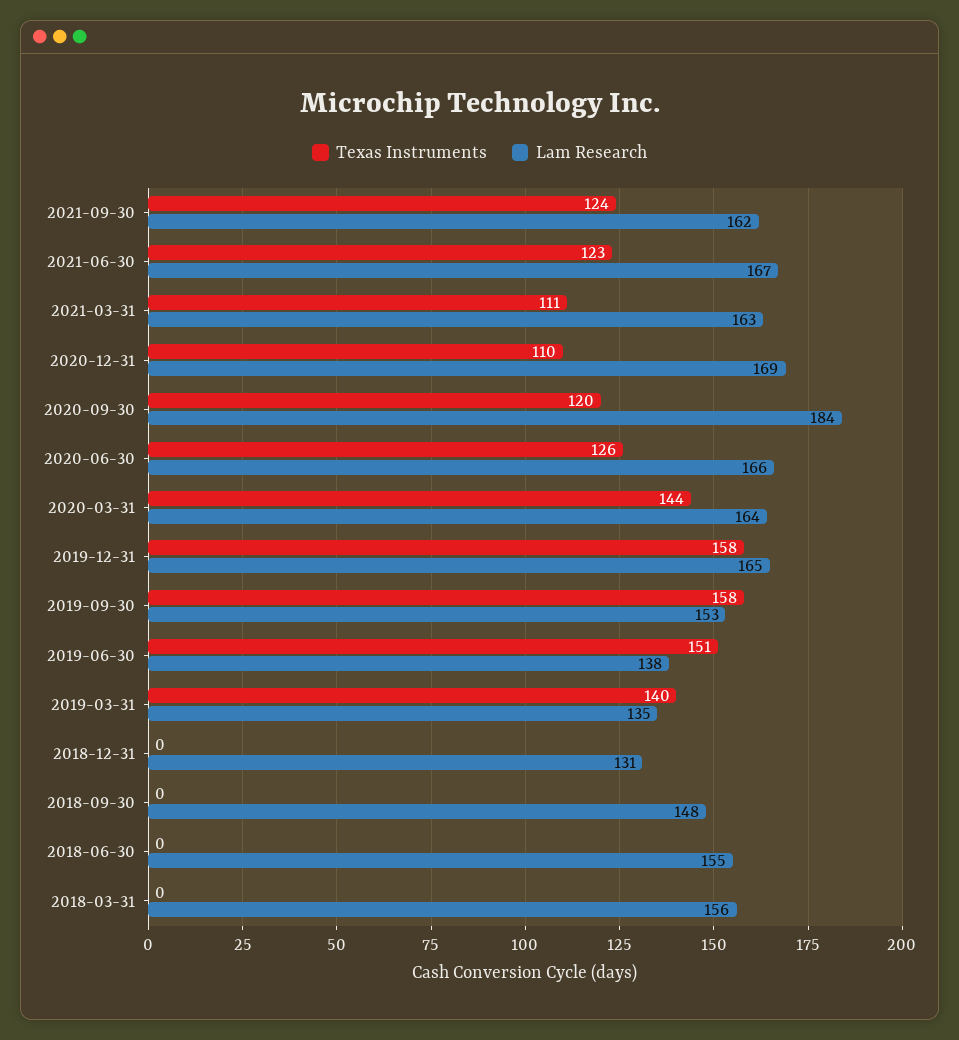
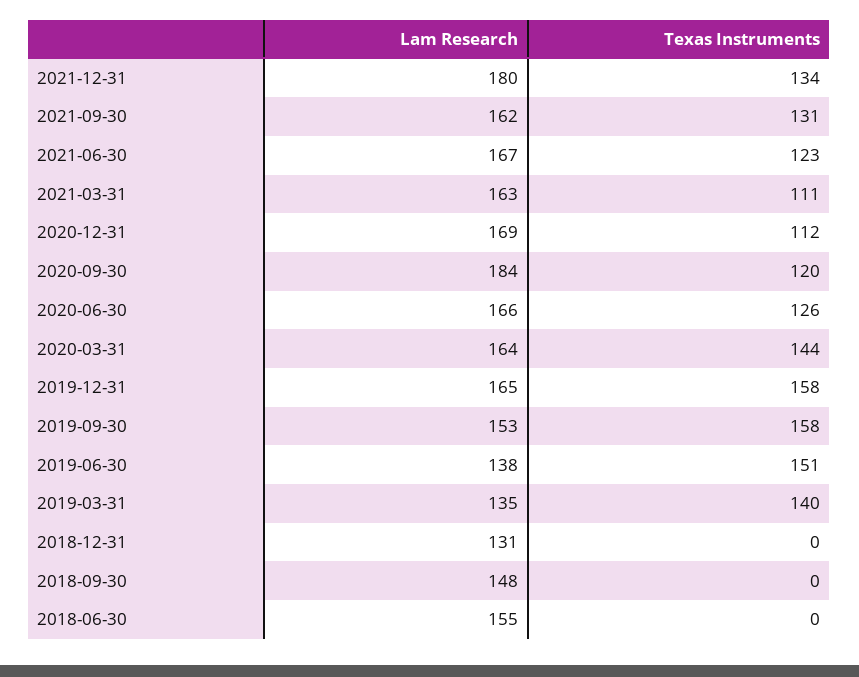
Texas Instruments, 2021-09-30: 124 -> 131
Texas Instruments, 2020-12-31: 110 -> 112
Texas Instruments, 2018-03-31: 0 -> none
Lam Research, 2018-03-31: 156 -> none
Lam Research, 2021-12-31: none -> 180
Texas Instruments, 2021-12-31: none -> 134

